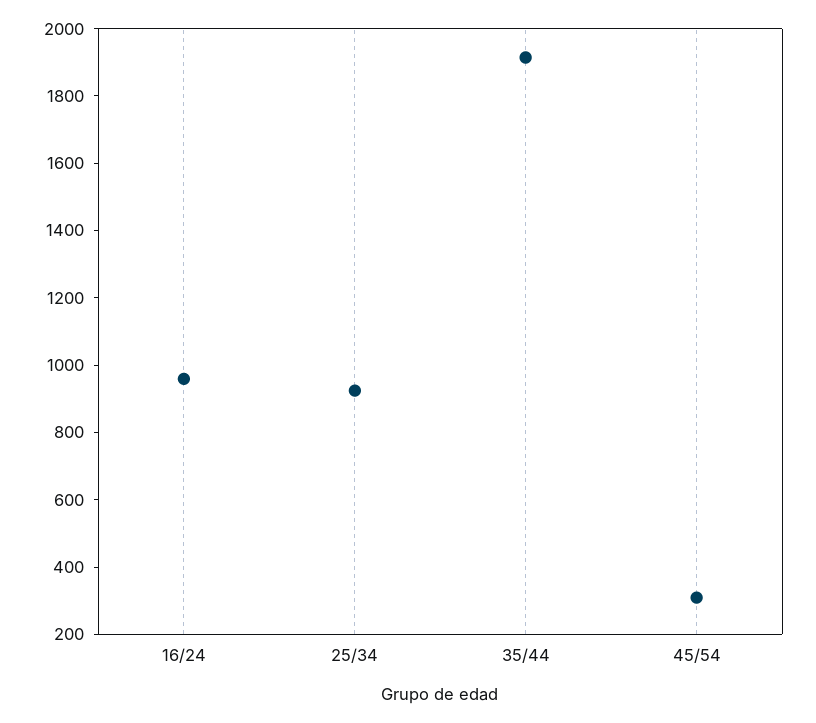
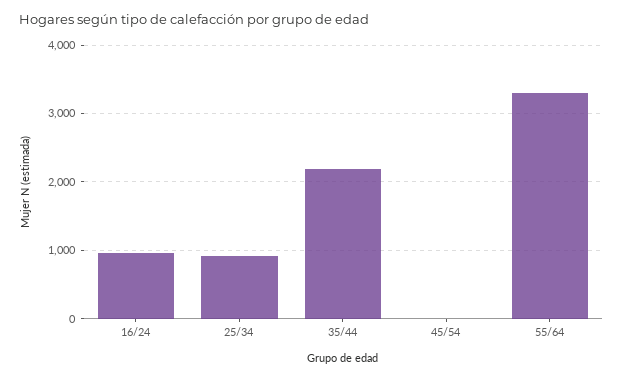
35/44: 1900 -> 2200
45/54: 300 -> 0
55/64: none -> 3300

